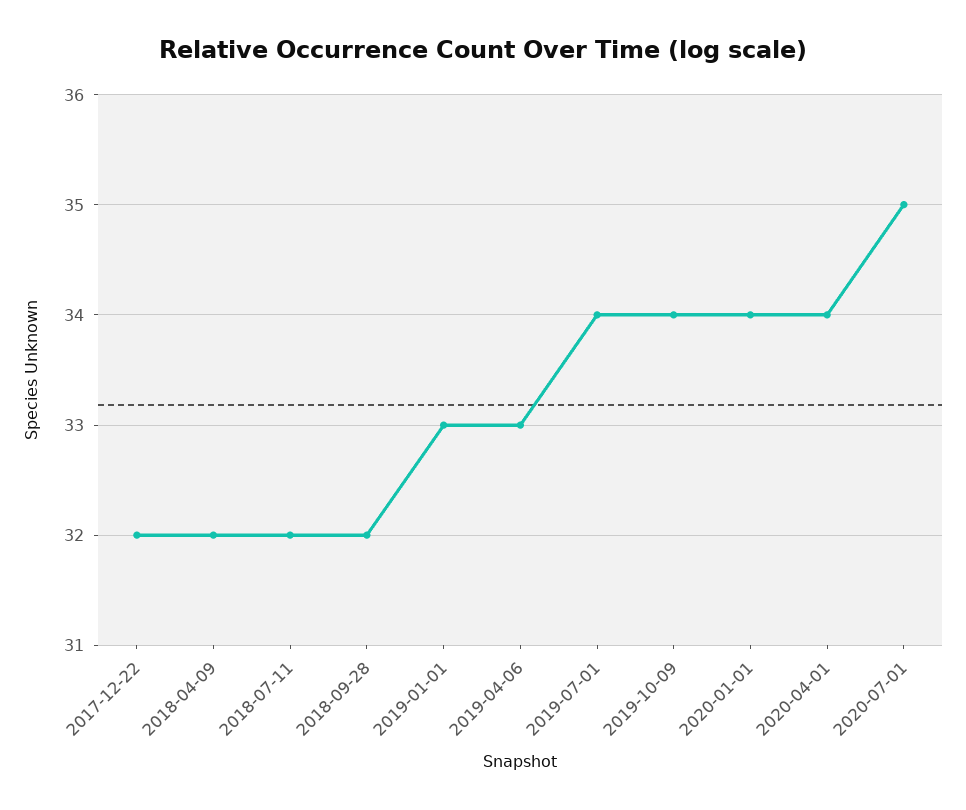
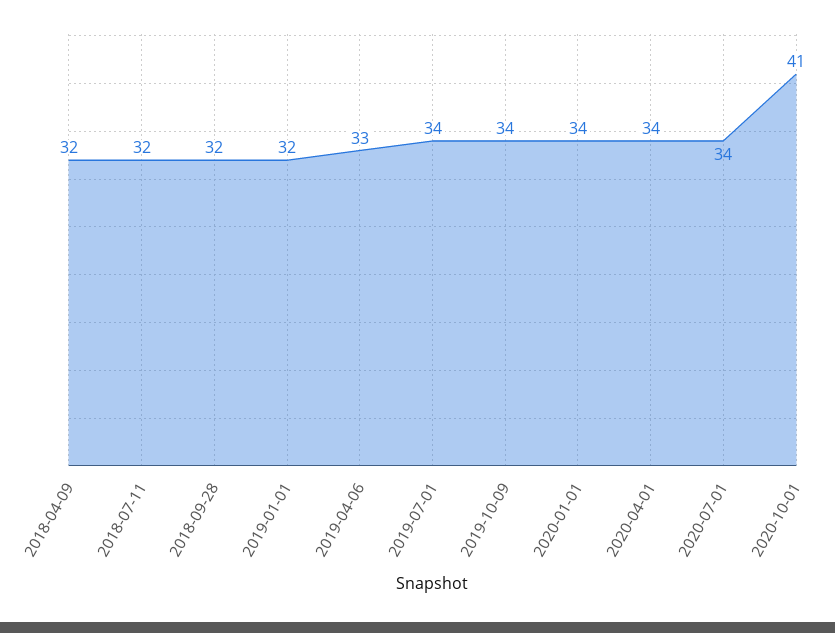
2017-12-22: 32 -> none
2019-01-01: 33 -> 32
2020-07-01: 35 -> 34
2020-10-01: none -> 41

